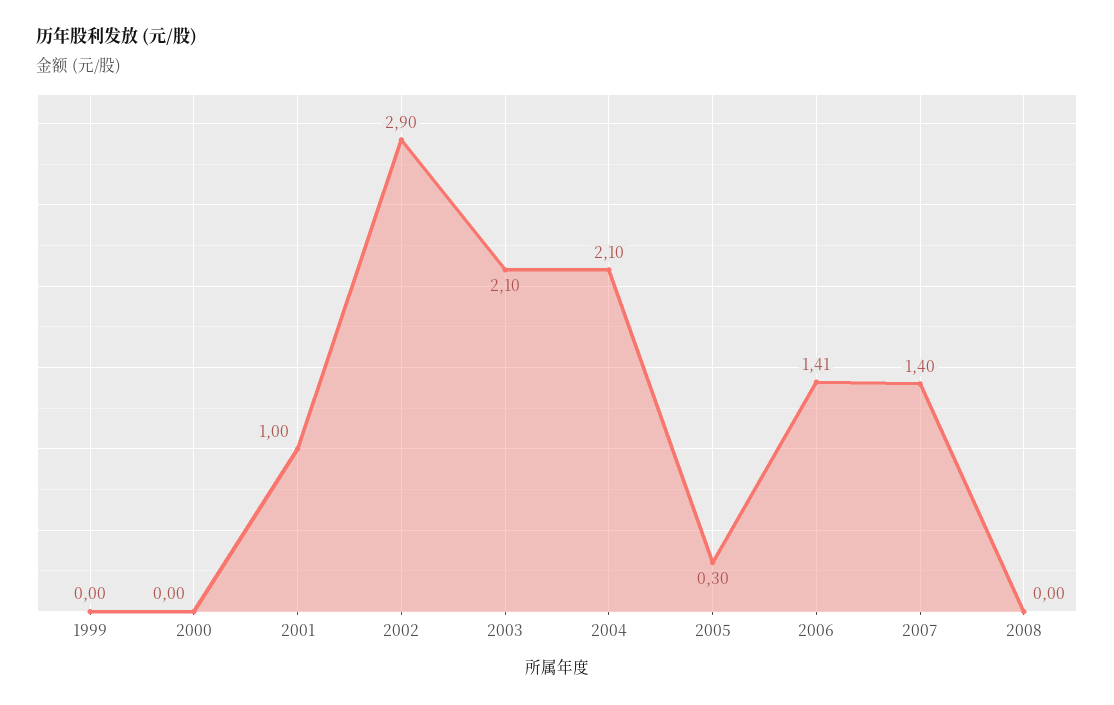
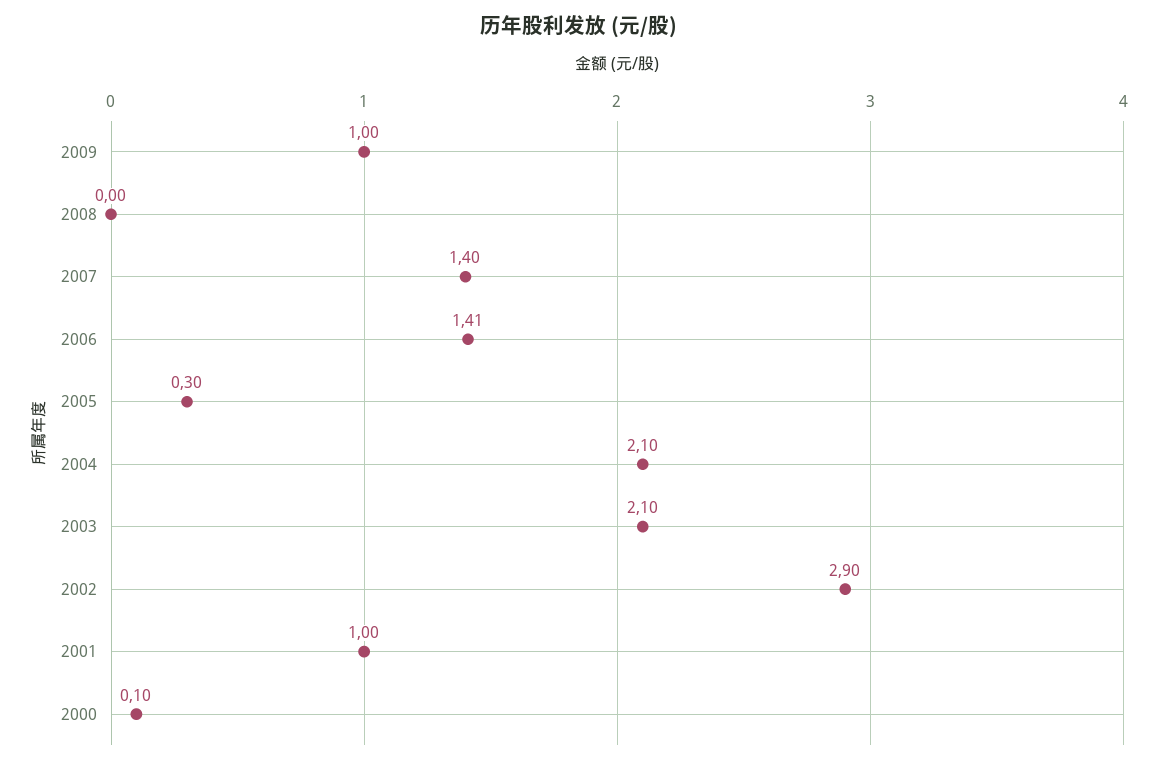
1999: 0 -> none
2000: 0 -> 0.1
2009: none -> 1

